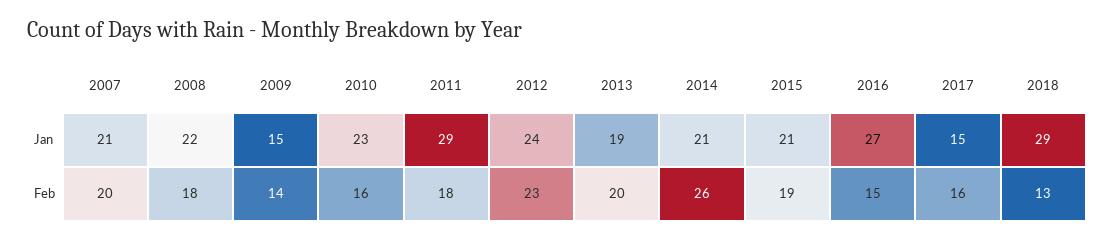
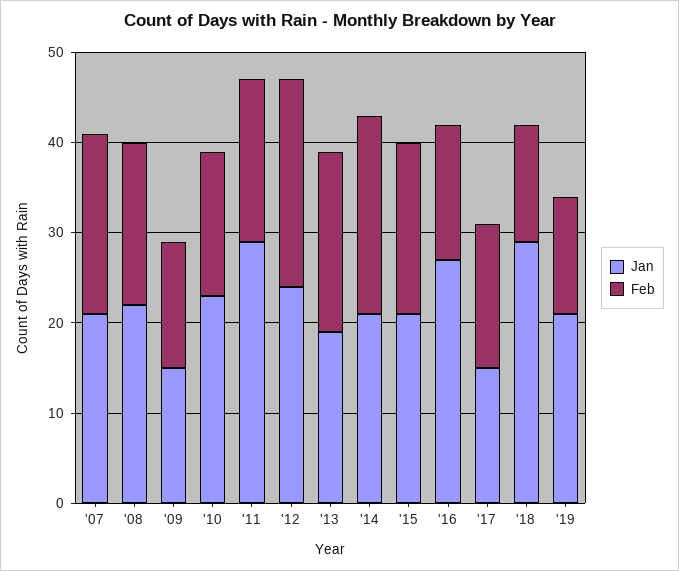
Feb, 2014: 26 -> 22
Jan, '19: none -> 21
Feb, '19: none -> 13

